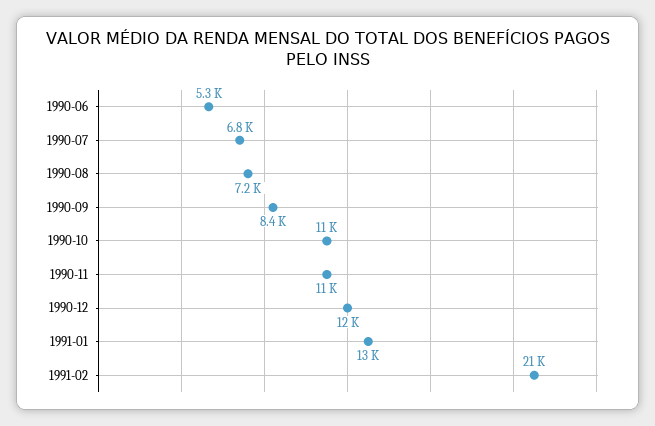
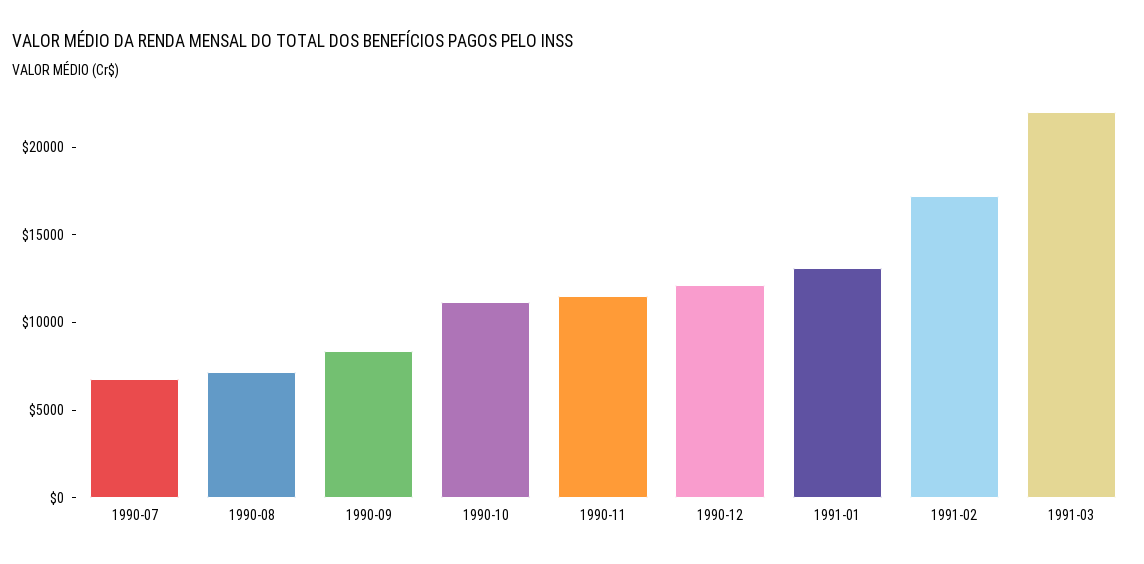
1990-06: 5300 -> none
1991-02: 21000 -> 17000
1991-03: none -> 22000

